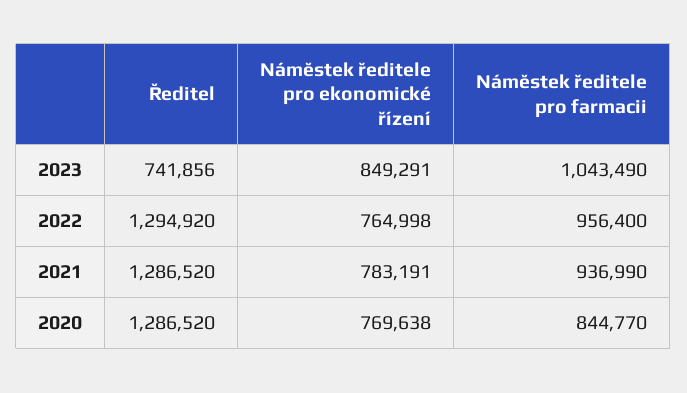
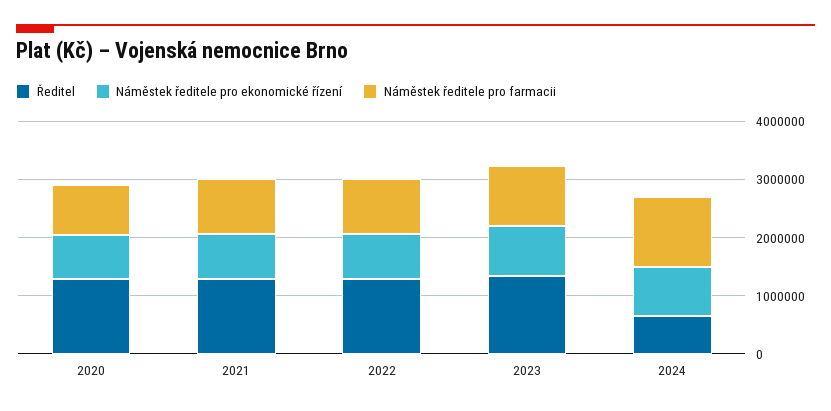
Ředitel, 2023: 741856 -> 1400000
Ředitel, 2024: none -> 600000
Náměstek ředitele pro ekonomické řízení, 2024: none -> 800000
Náměstek ředitele pro farmacii, 2024: none -> 1200000

